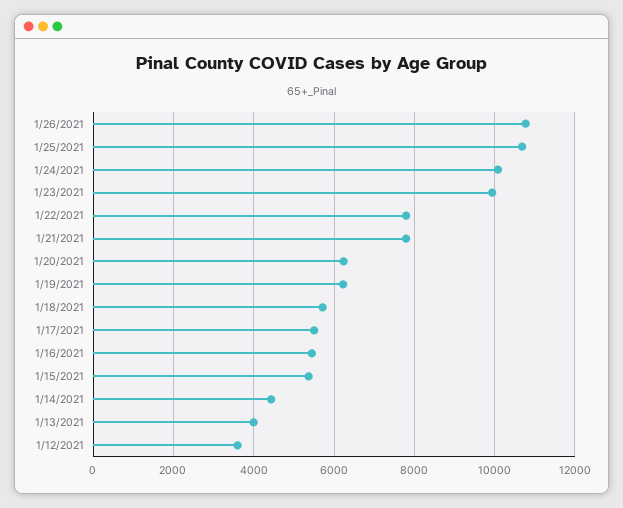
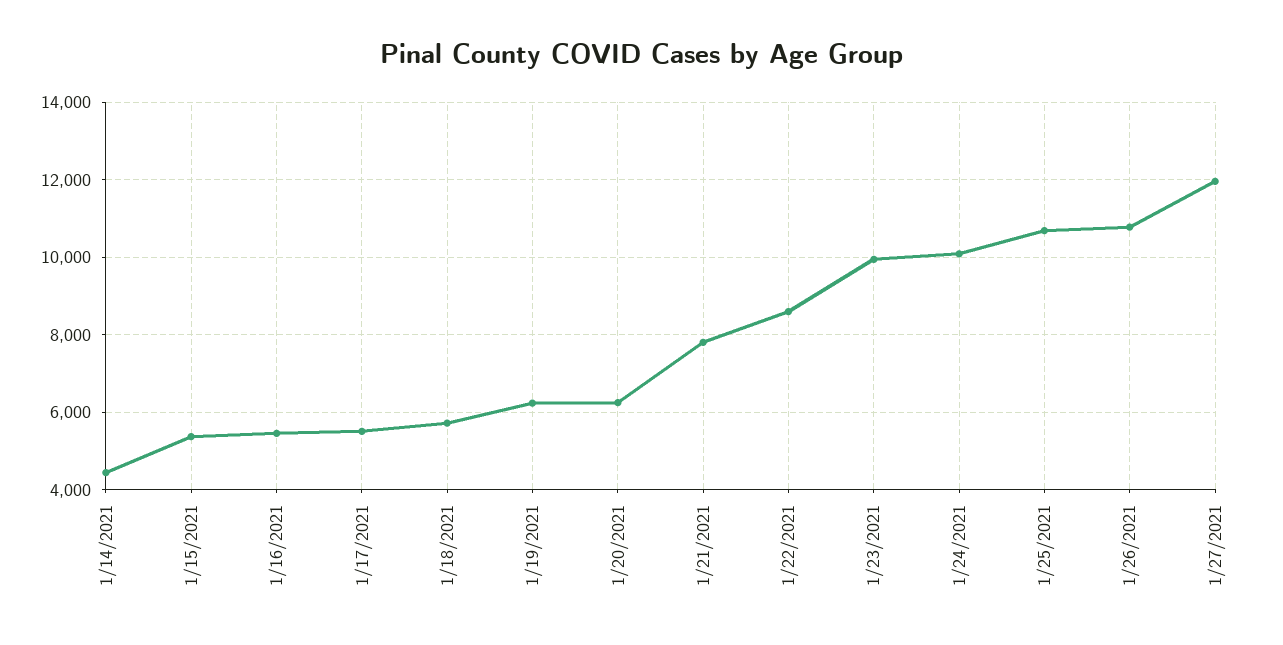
1/22/2021: 7800 -> 8600
1/13/2021: 4000 -> none
1/12/2021: 3600 -> none
1/27/2021: none -> 12000

